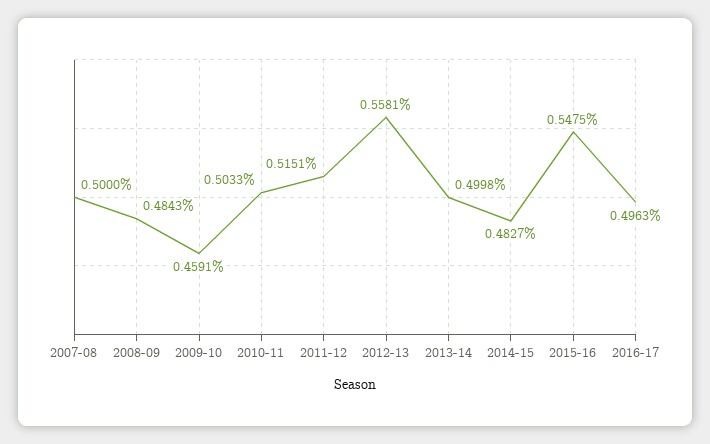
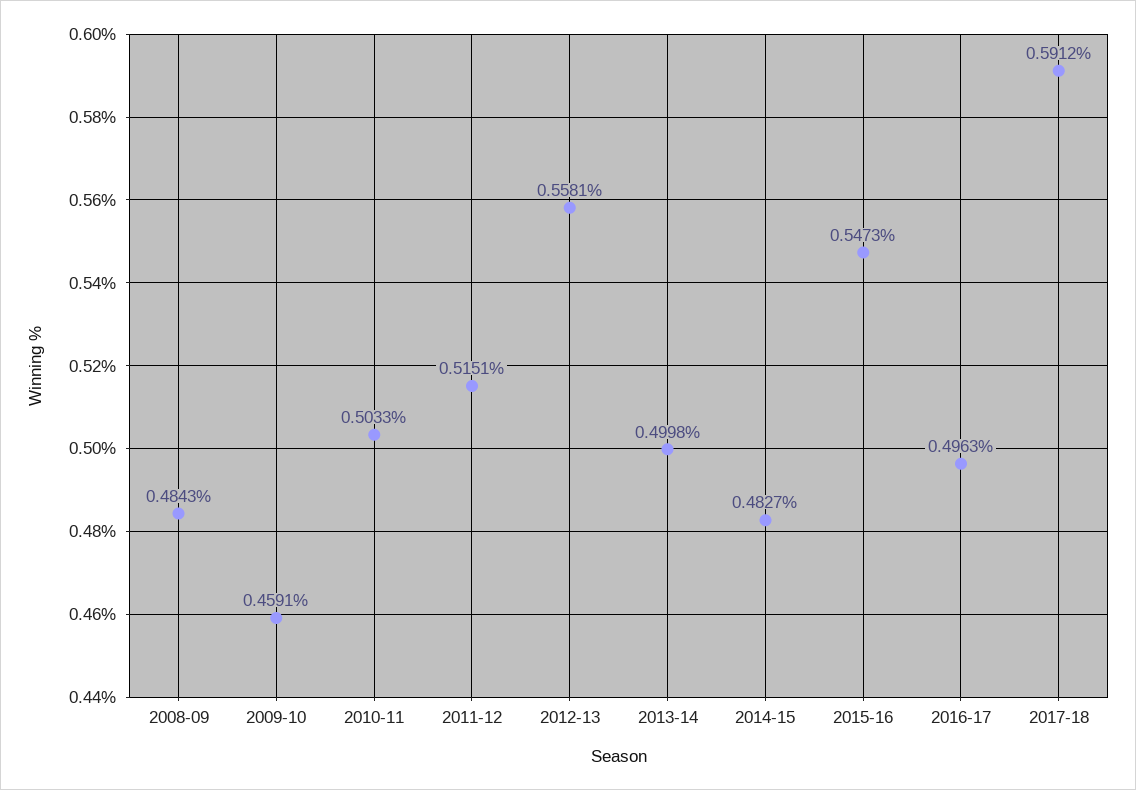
2007-08: 0.5 -> none
2015-16: 0.5475 -> 0.5473
2017-18: none -> 0.5912

